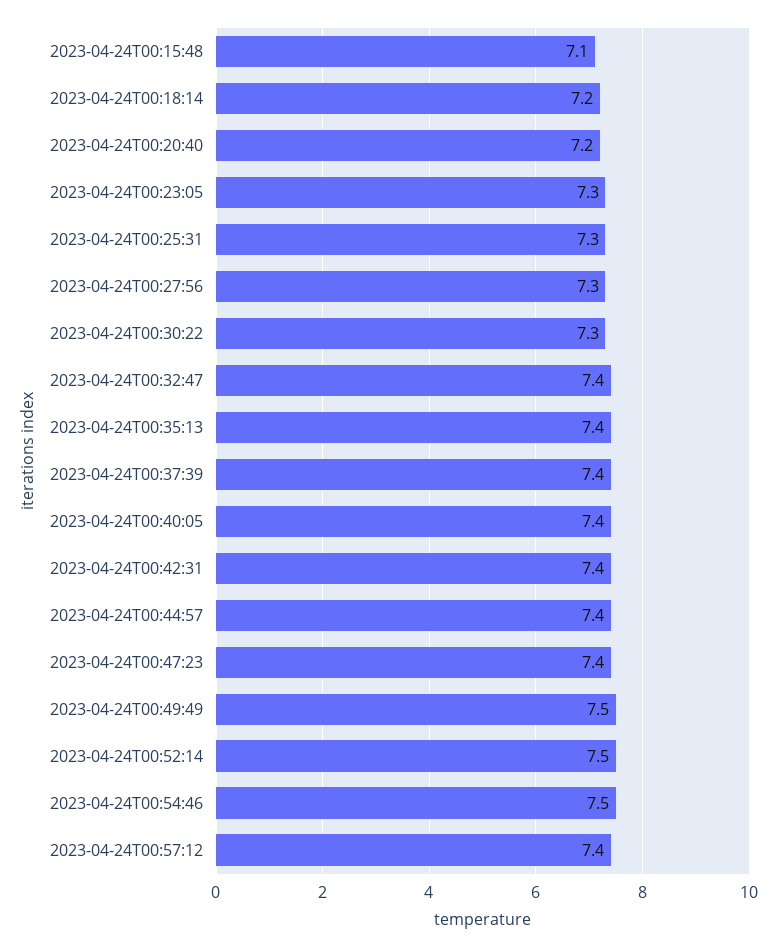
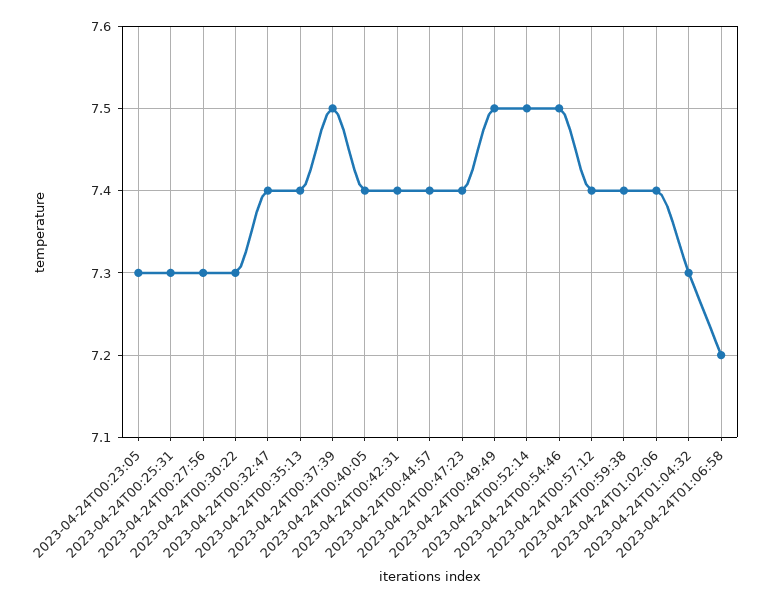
2023-04-24T00:15:48: 7.1 -> none
2023-04-24T00:18:14: 7.2 -> none
2023-04-24T00:20:40: 7.2 -> none
2023-04-24T00:37:39: 7.4 -> 7.5
2023-04-24T00:59:38: none -> 7.4
2023-04-24T01:02:06: none -> 7.4
2023-04-24T01:04:32: none -> 7.3
2023-04-24T01:06:58: none -> 7.2

